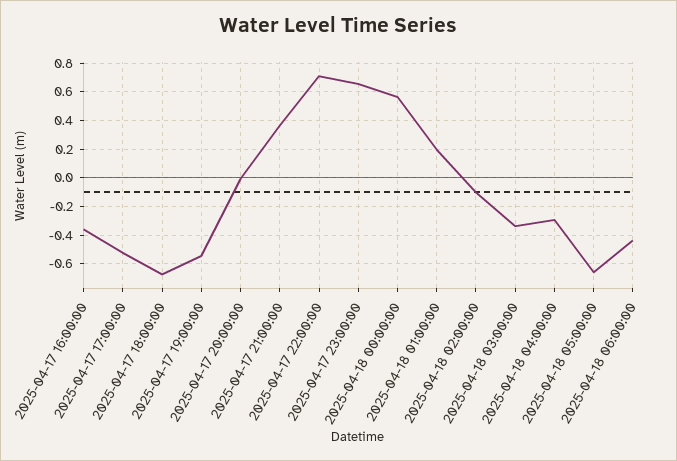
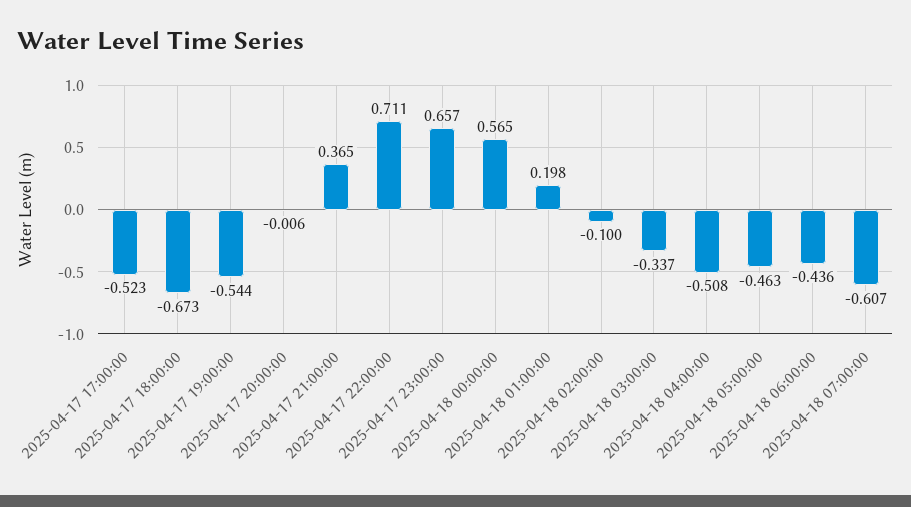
2025-04-17 16:00:00: -0.35 -> none
2025-04-18 04:00:00: -0.3 -> -0.508
2025-04-18 05:00:00: -0.65 -> -0.463
2025-04-18 07:00:00: none -> -0.607

